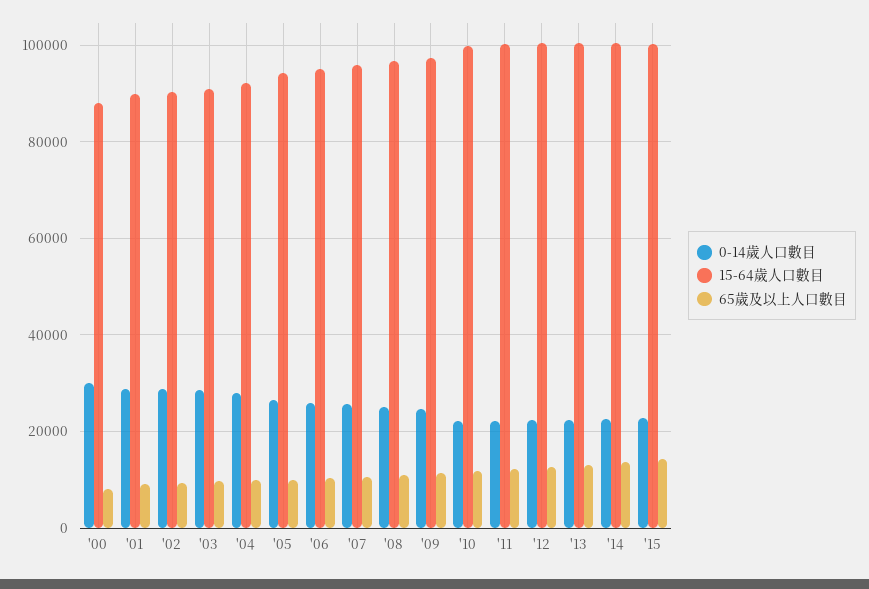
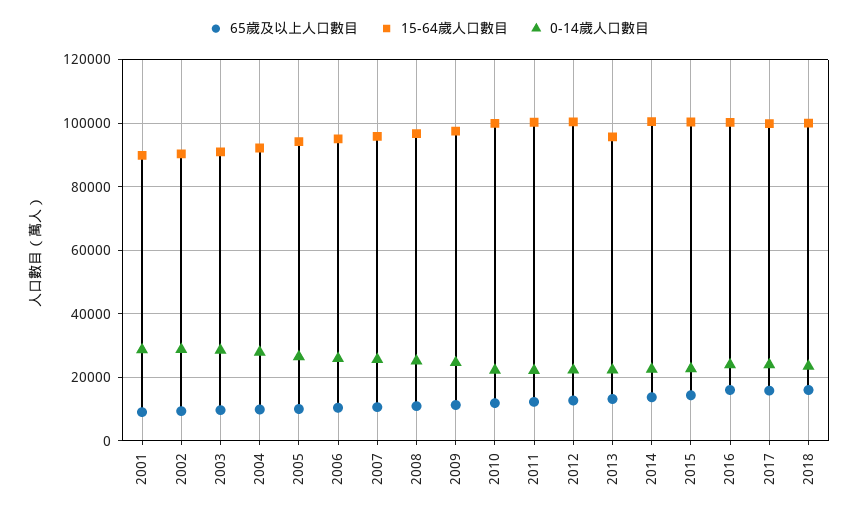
0-14歲人口數目, '00: 30000 -> none
15-64歲人口數目, '00: 88000 -> none
65歲及以上人口數目, '00: 8000 -> none
15-64歲人口數目, '13: 100000 -> 96000
65歲及以上人口數目, 2016: none -> 16000
15-64歲人口數目, 2016: none -> 100000
0-14歲人口數目, 2016: none -> 24000
65歲及以上人口數目, 2017: none -> 16000
15-64歲人口數目, 2017: none -> 100000
0-14歲人口數目, 2017: none -> 24000
65歲及以上人口數目, 2018: none -> 16000
15-64歲人口數目, 2018: none -> 100000
0-14歲人口數目, 2018: none -> 24000

